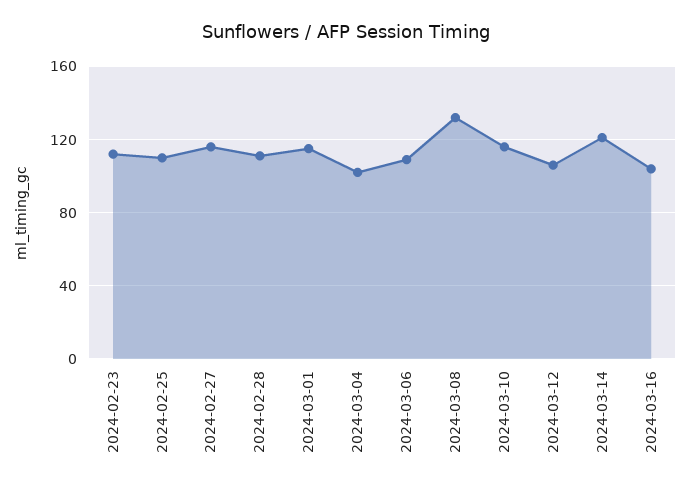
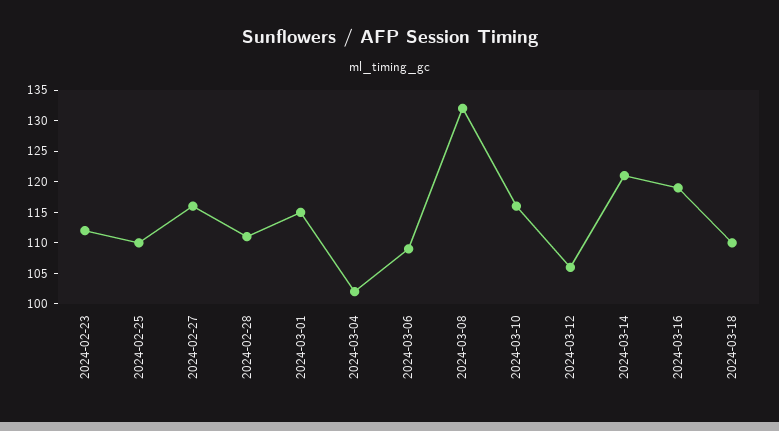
2024-03-16: 105 -> 120
2024-03-18: none -> 110

